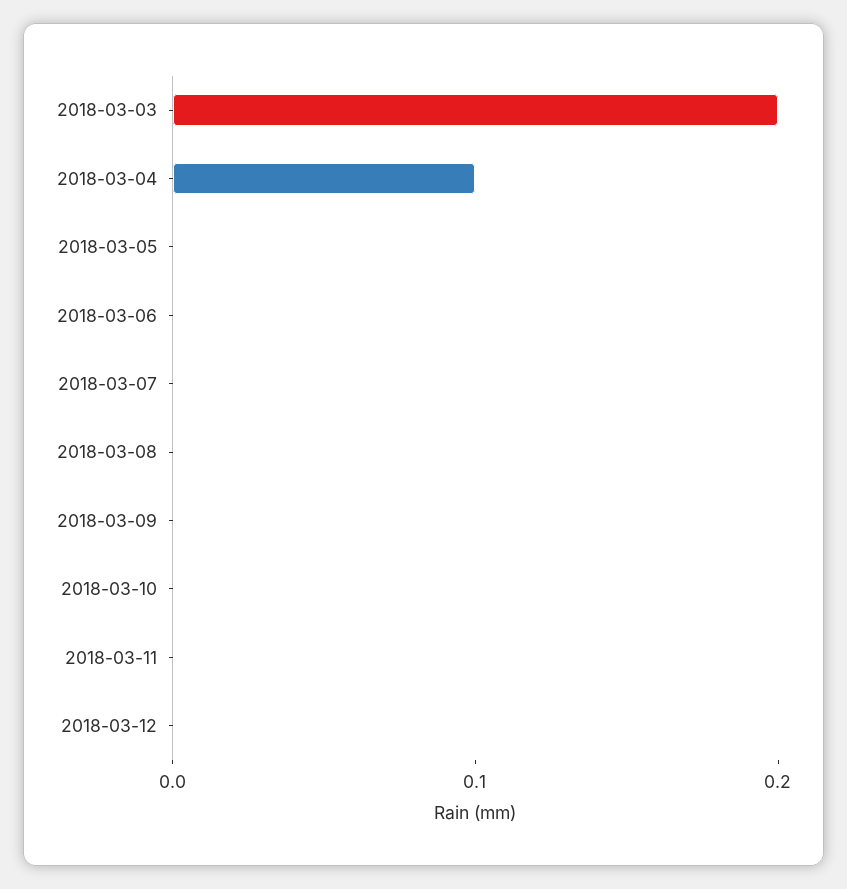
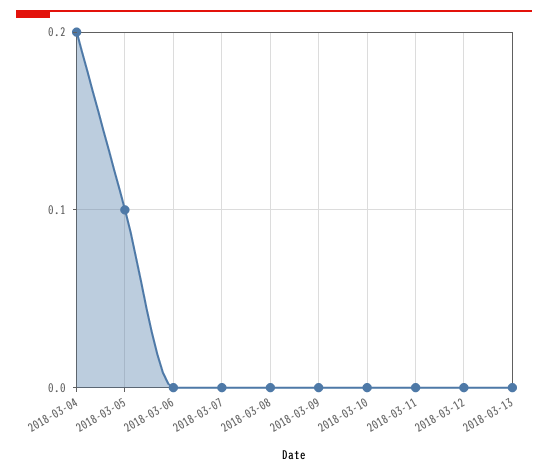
2018-03-03: 0.2 -> none
2018-03-04: 0.1 -> 0.2
2018-03-05: 0 -> 0.1
2018-03-13: none -> 0

